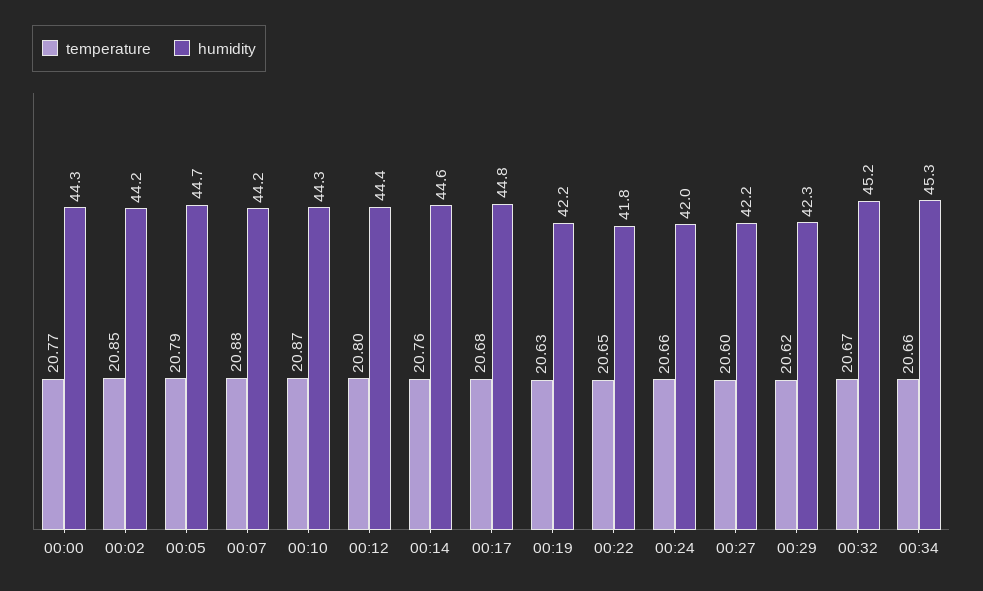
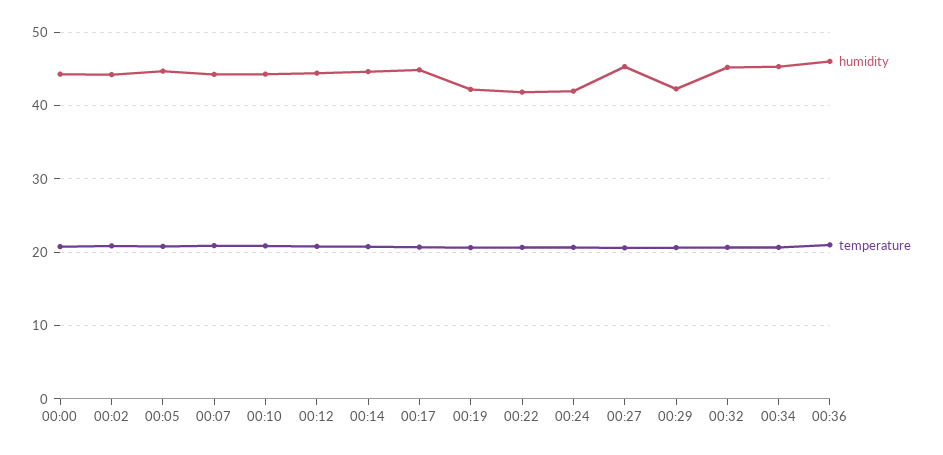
humidity, 00:27: 42.2 -> 45
humidity, 00:36: none -> 46
temperature, 00:36: none -> 21

